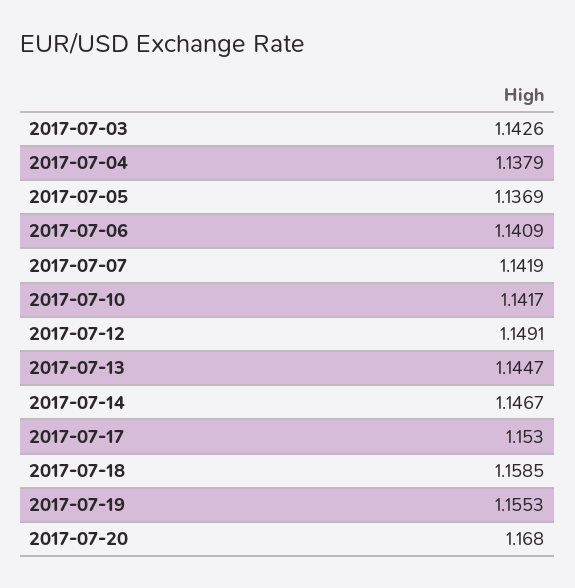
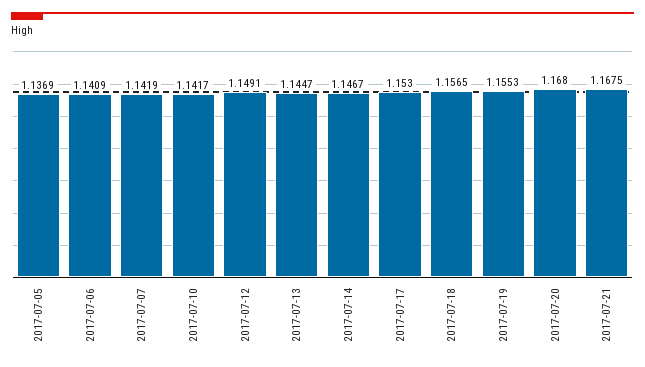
2017-07-03: 1.1426 -> none
2017-07-04: 1.1379 -> none
2017-07-18: 1.1585 -> 1.1565
2017-07-21: none -> 1.1675

